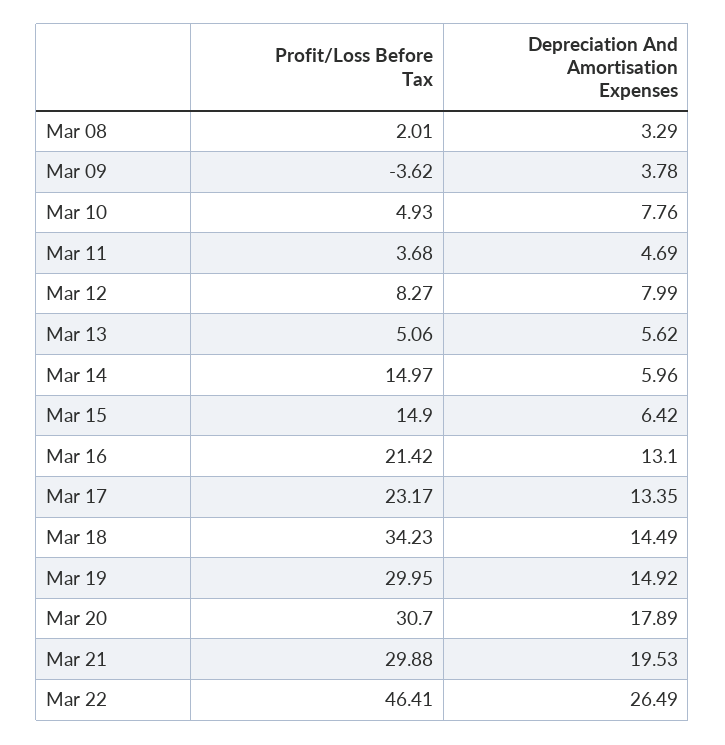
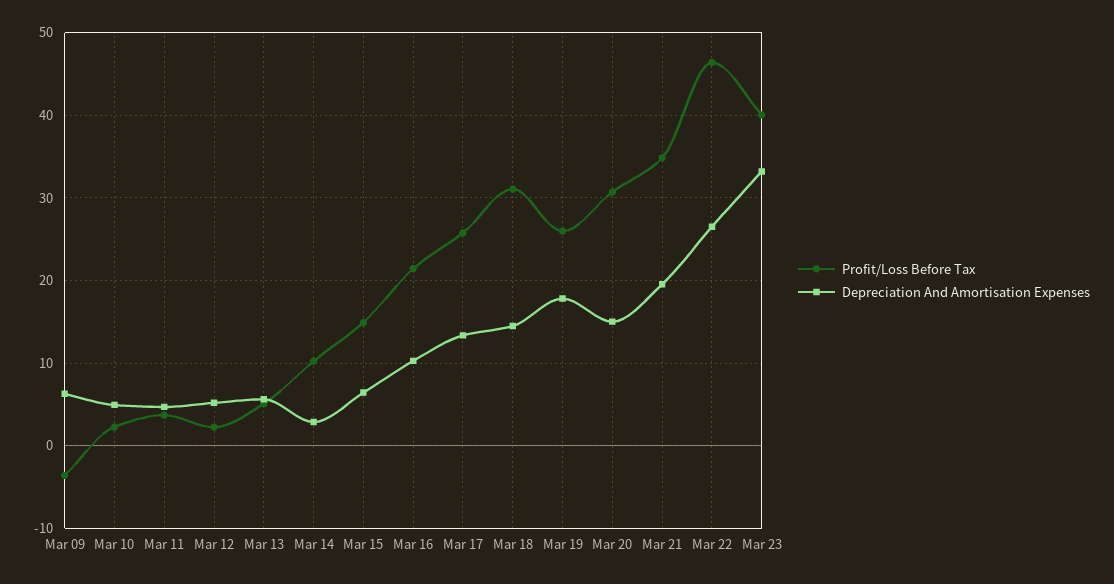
Profit/Loss Before Tax, Mar 08: 2.01 -> none
Depreciation And Amortisation Expenses, Mar 08: 3.29 -> none
Depreciation And Amortisation Expenses, Mar 09: 3.78 -> 6
Profit/Loss Before Tax, Mar 10: 4.93 -> 2
Depreciation And Amortisation Expenses, Mar 10: 7.76 -> 5
Profit/Loss Before Tax, Mar 12: 8.27 -> 2
Depreciation And Amortisation Expenses, Mar 12: 7.99 -> 5
Profit/Loss Before Tax, Mar 14: 14.97 -> 10
Depreciation And Amortisation Expenses, Mar 14: 5.96 -> 3
Depreciation And Amortisation Expenses, Mar 16: 13.1 -> 10
Profit/Loss Before Tax, Mar 17: 23.17 -> 26
Profit/Loss Before Tax, Mar 18: 34.23 -> 31
Profit/Loss Before Tax, Mar 19: 29.95 -> 26
Depreciation And Amortisation Expenses, Mar 19: 14.92 -> 18
Depreciation And Amortisation Expenses, Mar 20: 17.89 -> 15
Profit/Loss Before Tax, Mar 21: 29.88 -> 35
Profit/Loss Before Tax, Mar 23: none -> 40
Depreciation And Amortisation Expenses, Mar 23: none -> 33

